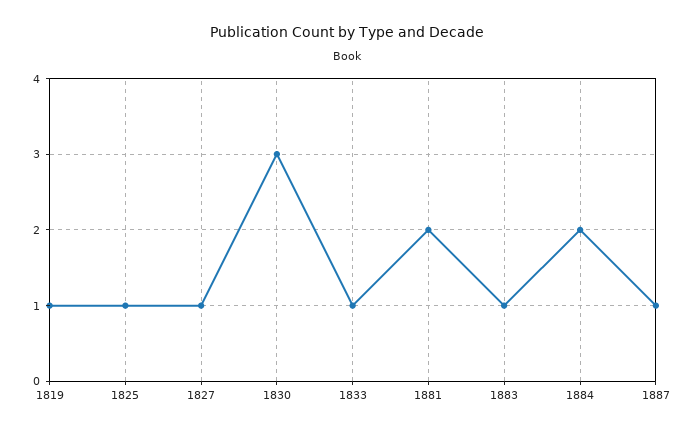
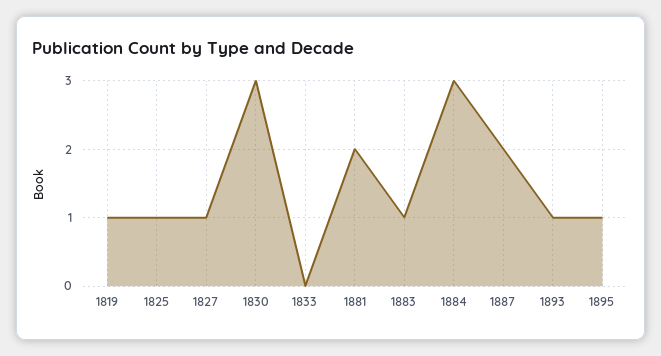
1833: 1 -> 0
1884: 2 -> 3
1887: 1 -> 2
1893: none -> 1
1895: none -> 1

